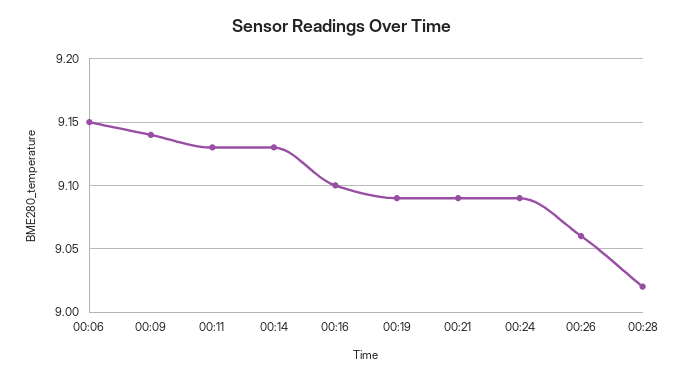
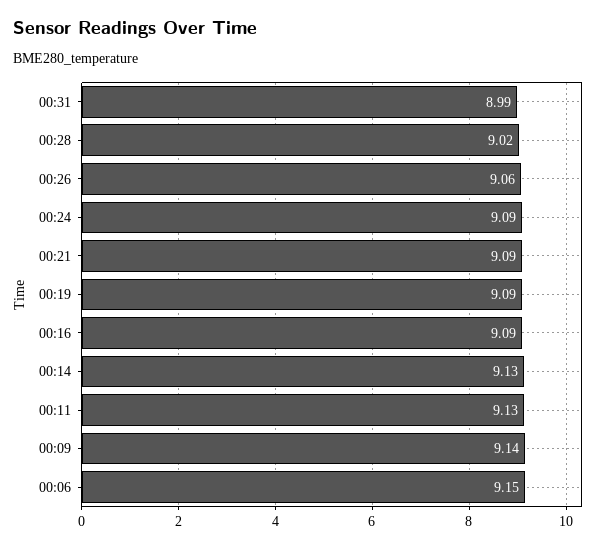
00:16: 9.1 -> 9.09
00:31: none -> 8.99

